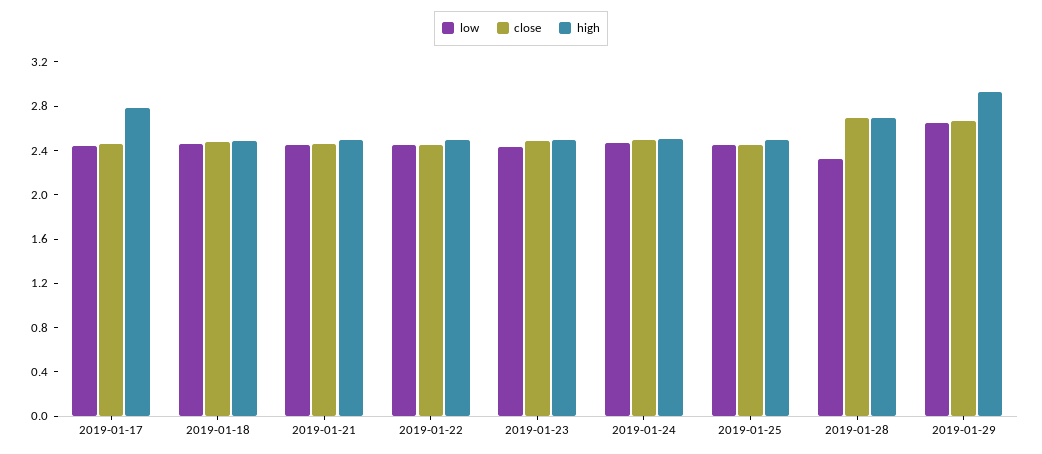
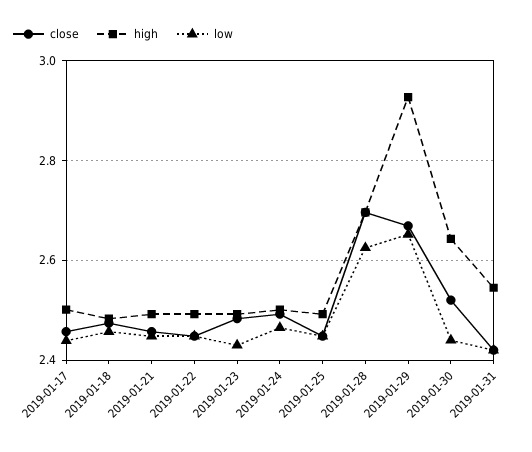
high, 2019-01-17: 2.8 -> 2.5
low, 2019-01-28: 2.3 -> 2.62
close, 2019-01-30: none -> 2.52
high, 2019-01-30: none -> 2.64
low, 2019-01-30: none -> 2.44
close, 2019-01-31: none -> 2.42
high, 2019-01-31: none -> 2.54
low, 2019-01-31: none -> 2.42

